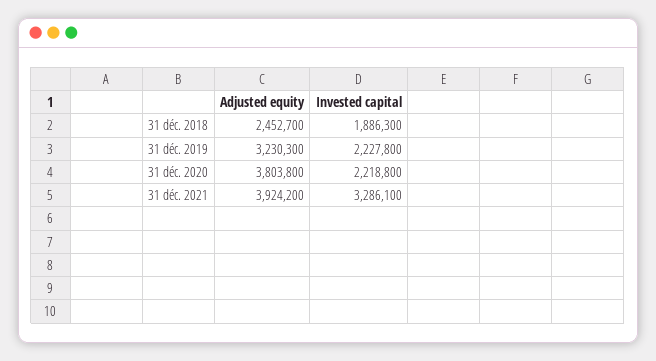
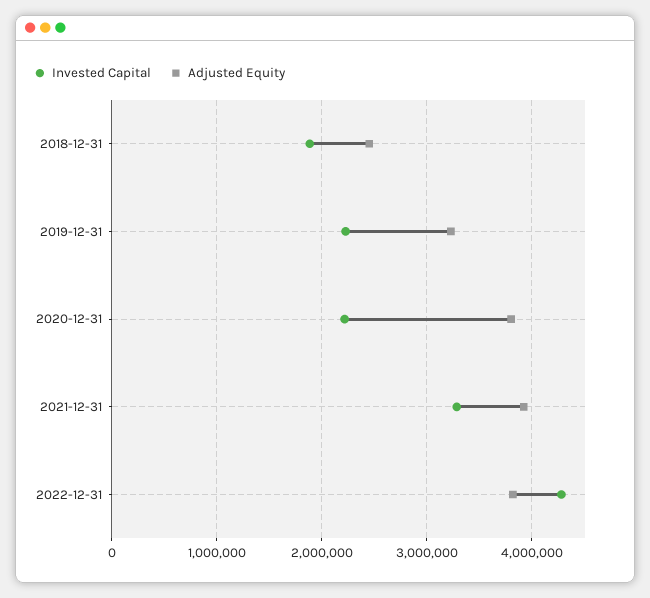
Invested capital, 2022-12-31: none -> 4300000
Adjusted equity, 2022-12-31: none -> 3800000

